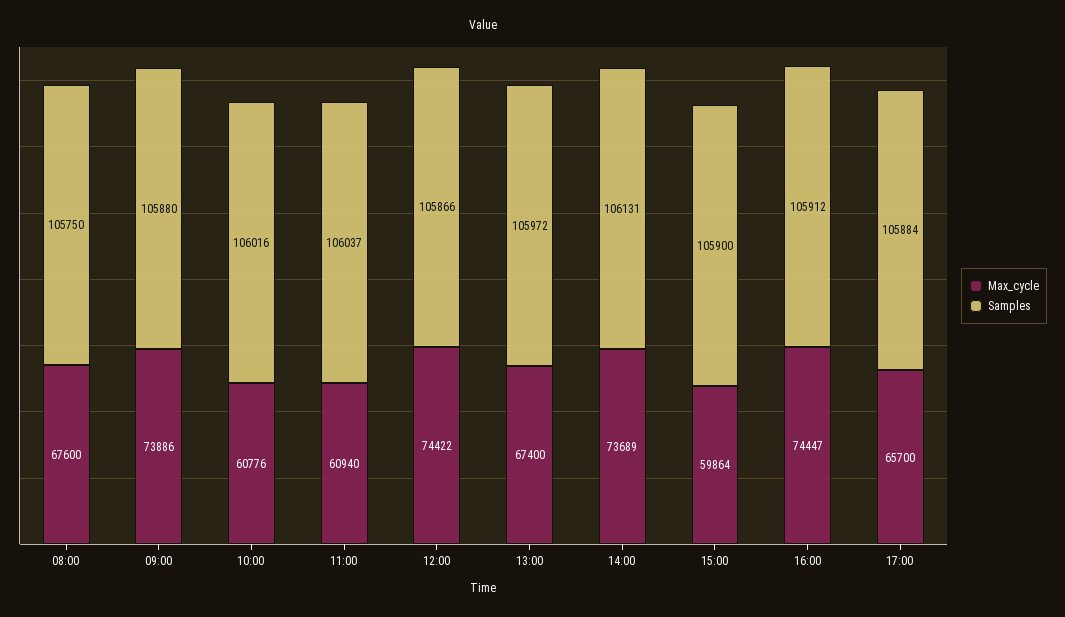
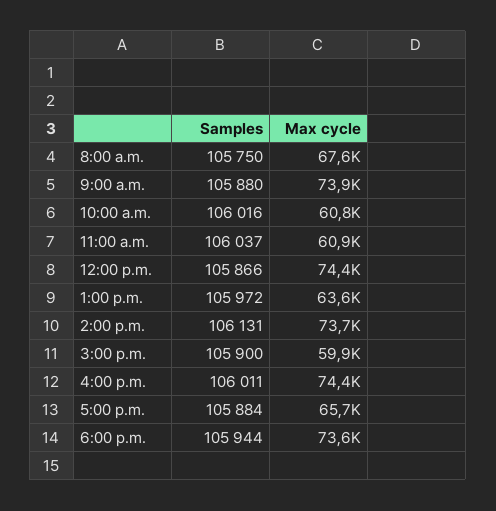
Max_cycle, 13:00: 67400 -> 63600
Samples, 16:00: 105912 -> 106011
Samples, 6:00 p.m.: none -> 105944
Max_cycle, 6:00 p.m.: none -> 73600

